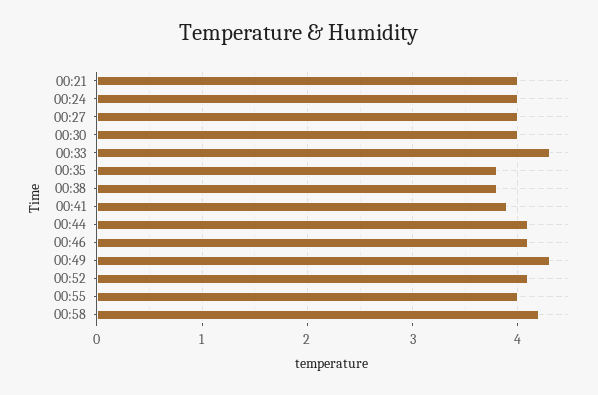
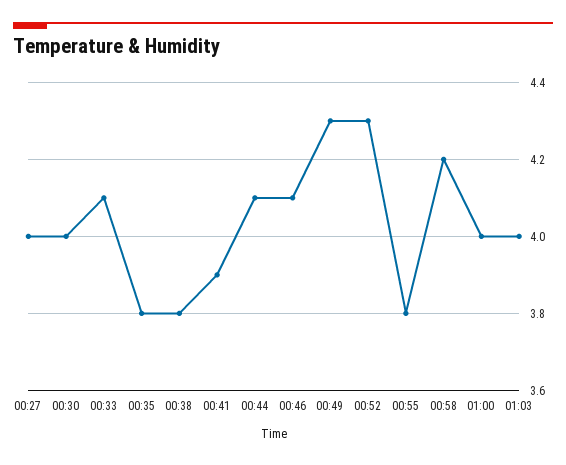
00:21: 4 -> none
00:24: 4 -> none
00:33: 4.3 -> 4.1
00:52: 4.1 -> 4.3
00:55: 4 -> 3.8
01:00: none -> 4
01:03: none -> 4

